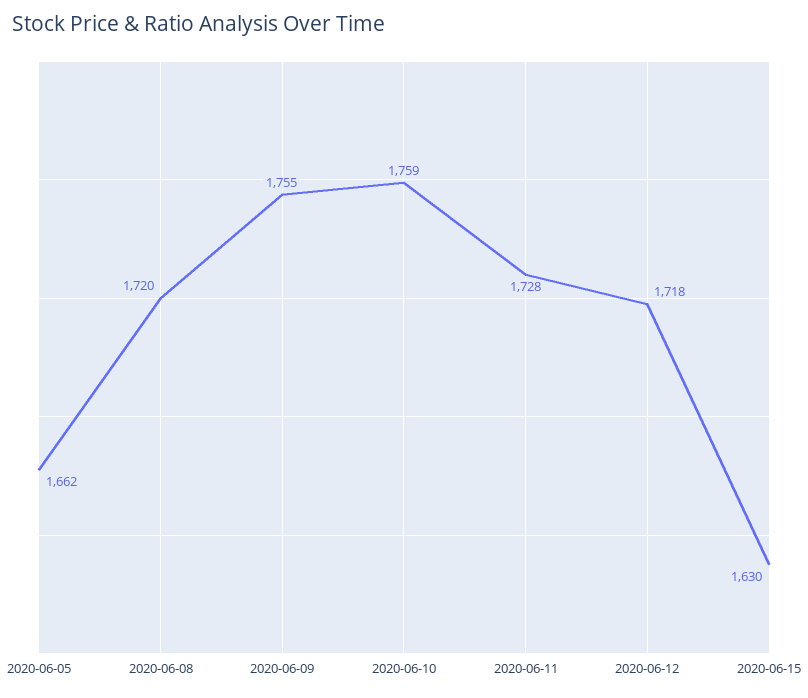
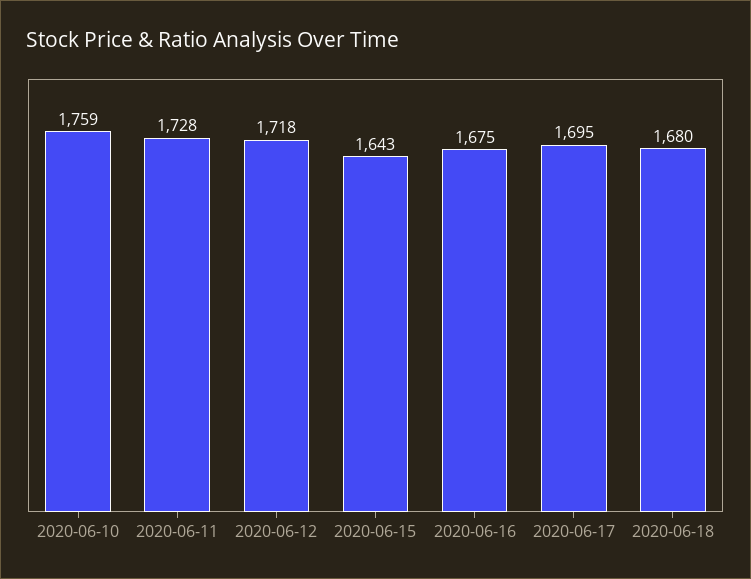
2020-06-05: 1662 -> none
2020-06-08: 1720 -> none
2020-06-09: 1755 -> none
2020-06-15: 1630 -> 1643
2020-06-16: none -> 1675
2020-06-17: none -> 1695
2020-06-18: none -> 1680

